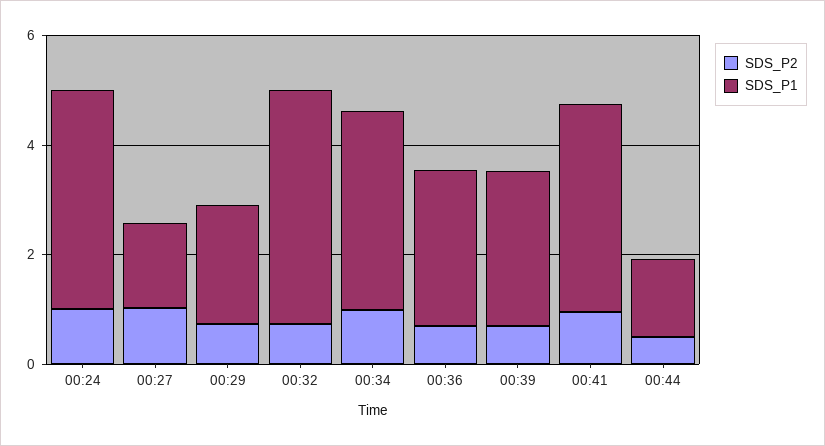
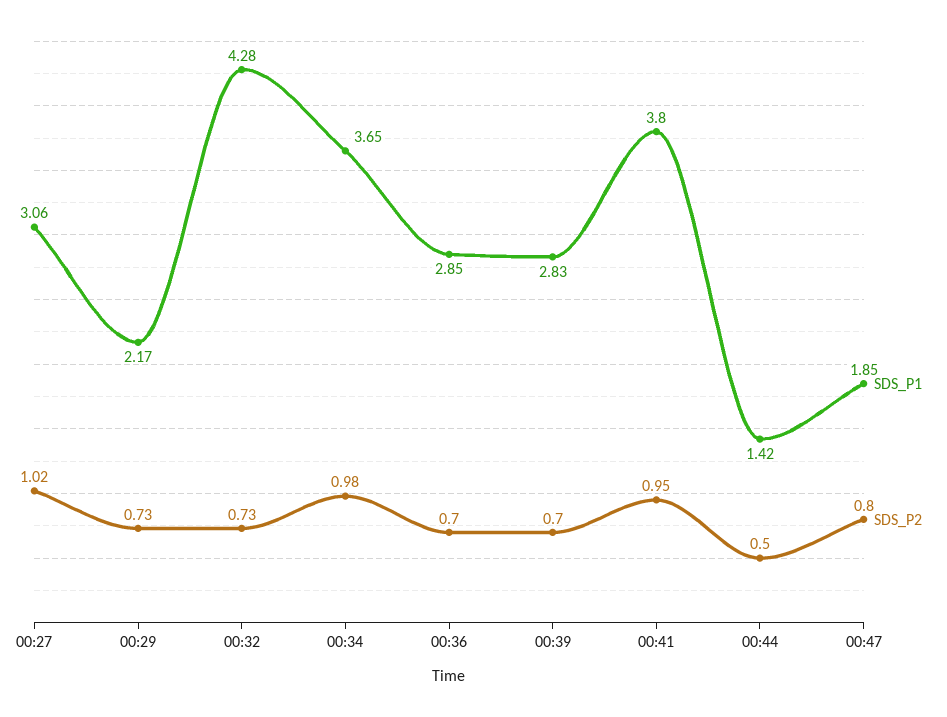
SDS_P2, 00:24: 1 -> none
SDS_P1, 00:24: 4 -> none
SDS_P1, 00:27: 1.5 -> 3.06
SDS_P1, 00:47: none -> 1.85
SDS_P2, 00:47: none -> 0.8

